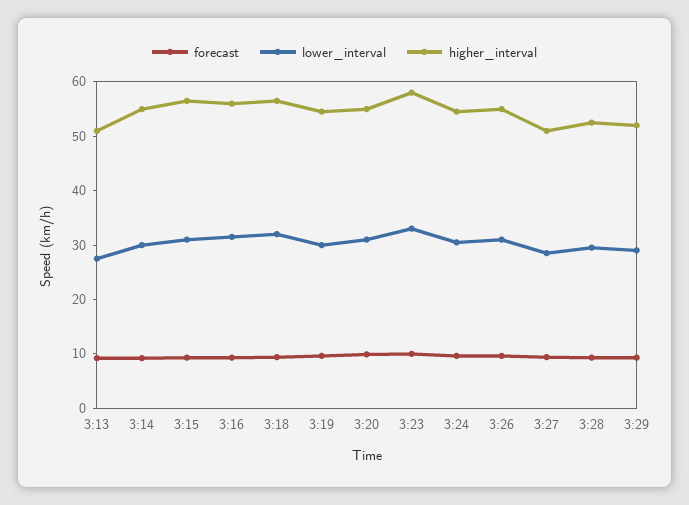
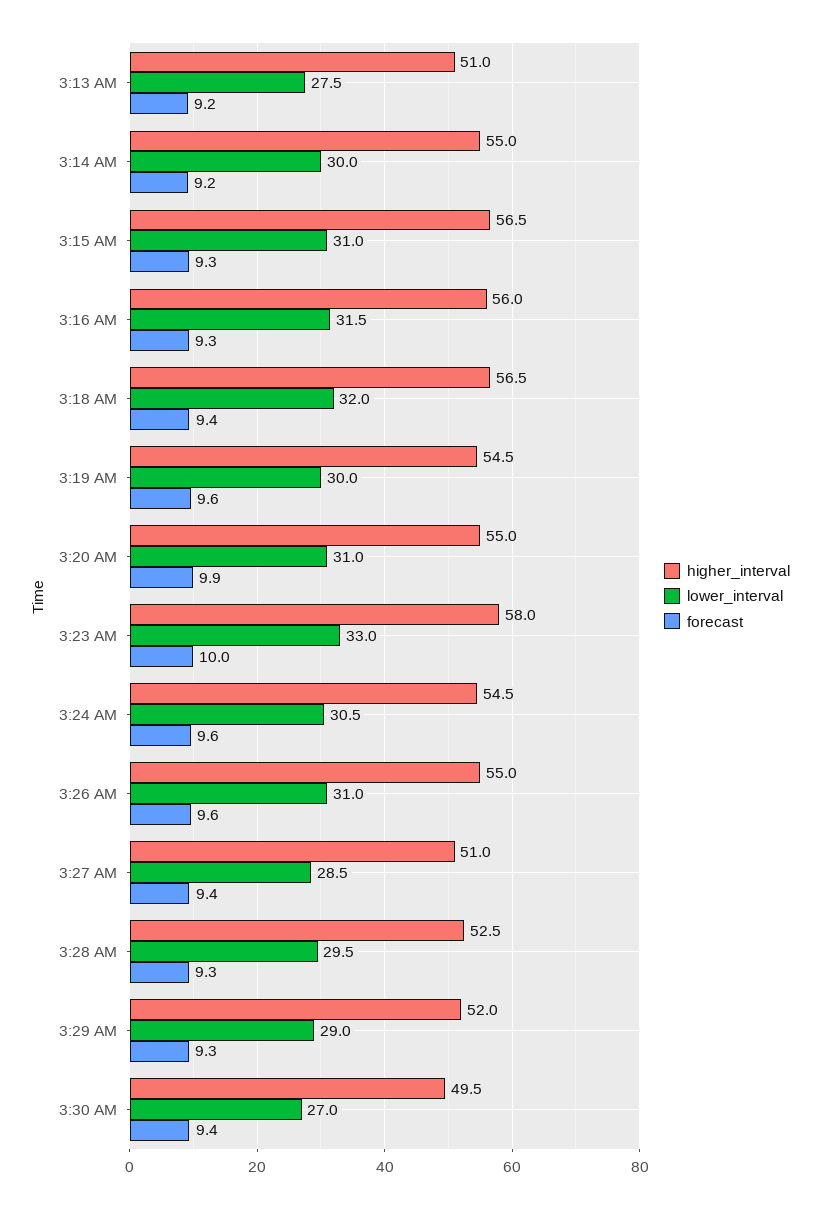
higher_interval, 3:30 AM: none -> 49.5
lower_interval, 3:30 AM: none -> 27
forecast, 3:30 AM: none -> 9.4

